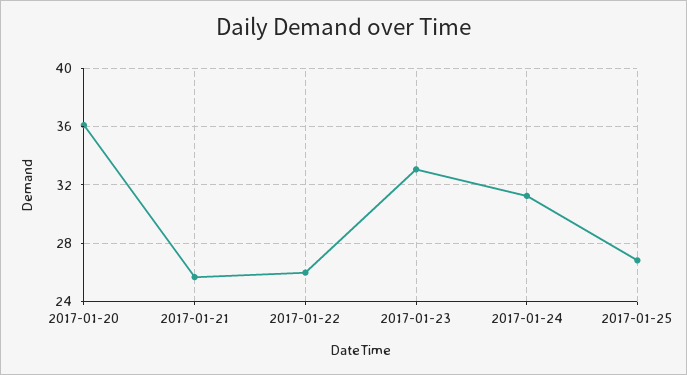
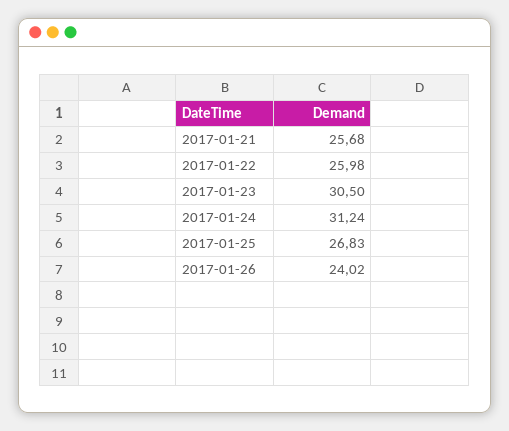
2017-01-20: 36 -> none
2017-01-23: 33 -> 30.5
2017-01-26: none -> 24.02

